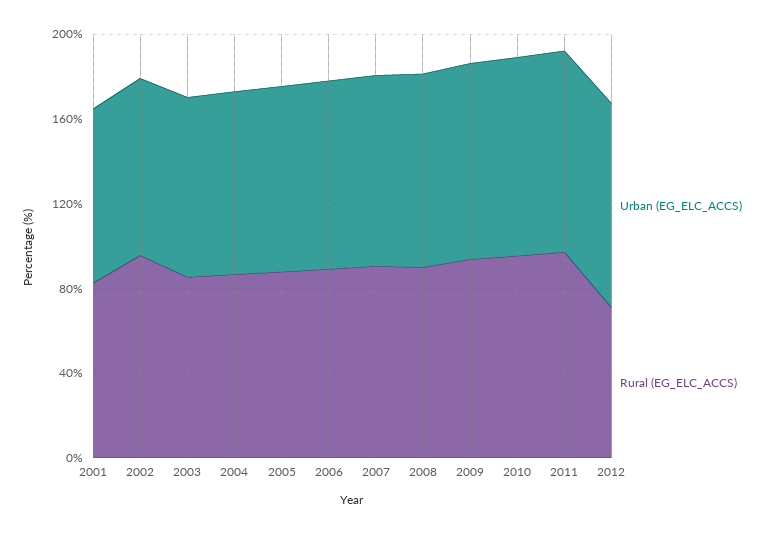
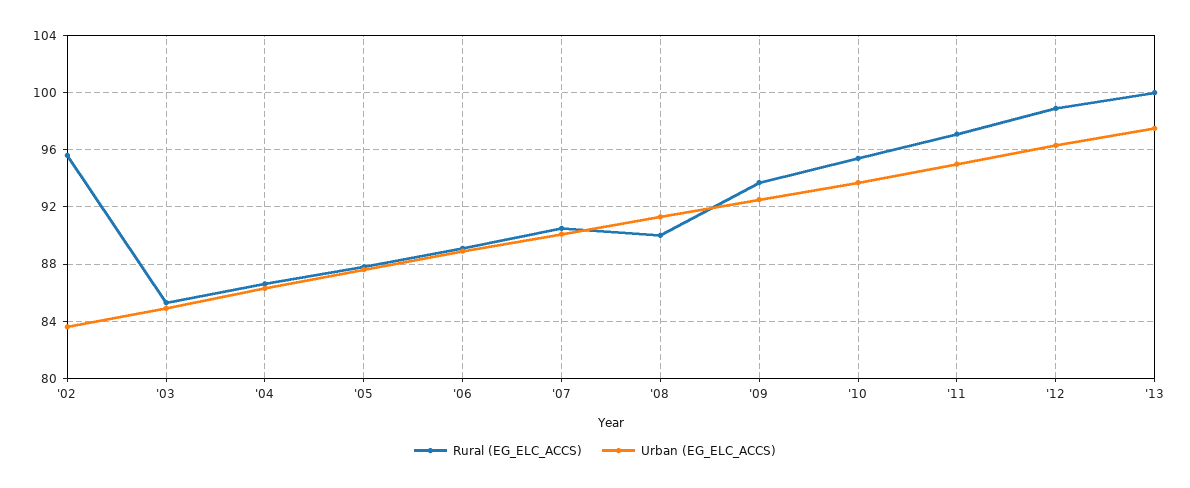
Urban (EG_ELC_ACCS), 2001: 80 -> none
Rural (EG_ELC_ACCS), 2001: 80 -> none
Rural (EG_ELC_ACCS), 2012: 70 -> 99
Rural (EG_ELC_ACCS), '13: none -> 100
Urban (EG_ELC_ACCS), '13: none -> 97.5

